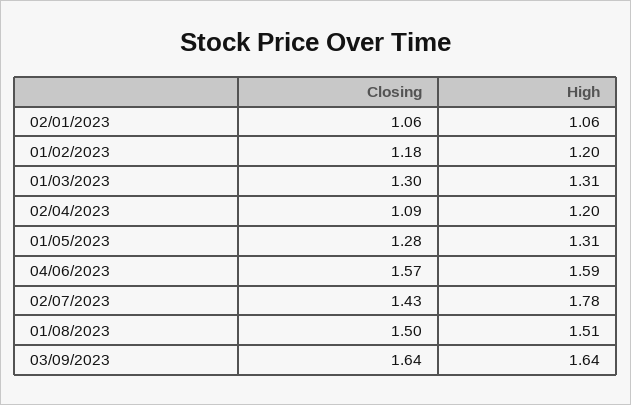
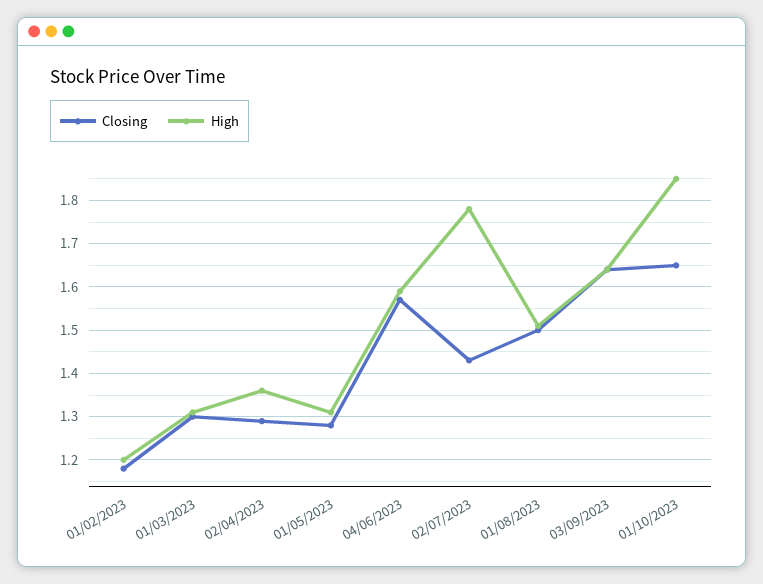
Closing, 02/01/2023: 1.06 -> none
High, 02/01/2023: 1.06 -> none
Closing, 02/04/2023: 1.09 -> 1.3
High, 02/04/2023: 1.2 -> 1.35
Closing, 01/10/2023: none -> 1.65
High, 01/10/2023: none -> 1.85

